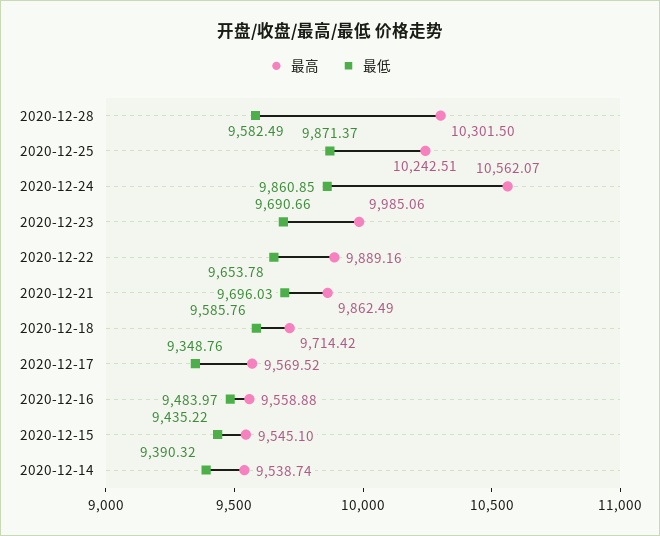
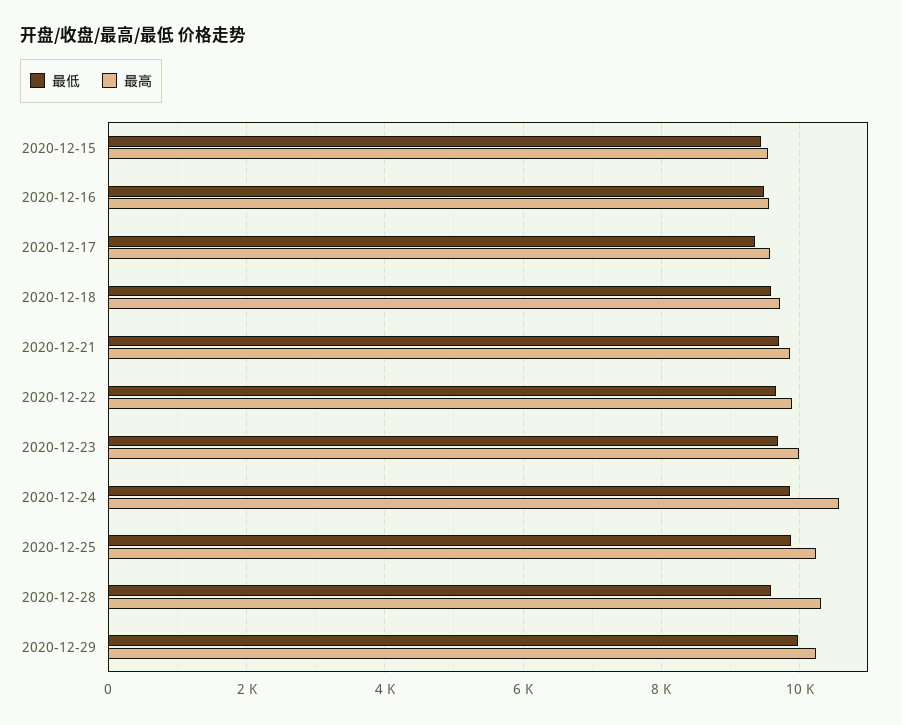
最高, 2020-12-14: 9538.74 -> none
最低, 2020-12-14: 9390.32 -> none
最低, 2020-12-29: none -> 10000
最高, 2020-12-29: none -> 10200

